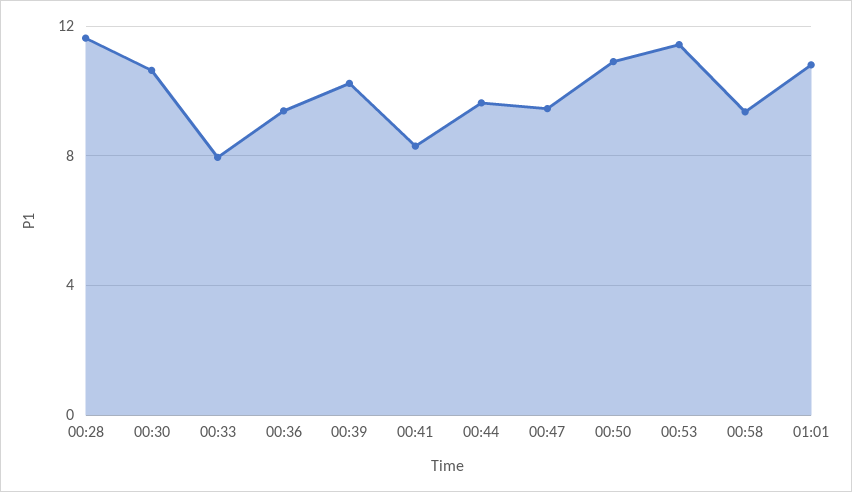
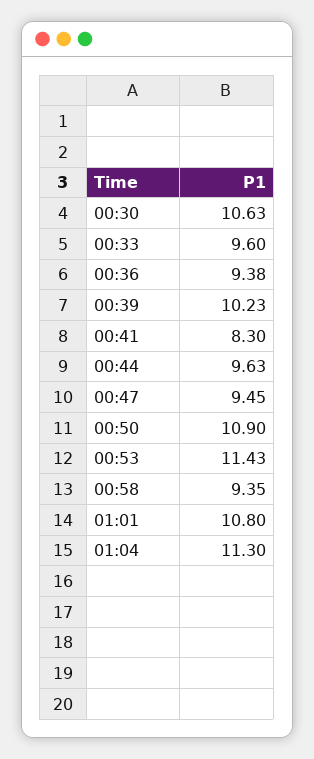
00:28: 11.5 -> none
00:33: 8 -> 9.6
01:04: none -> 11.3

